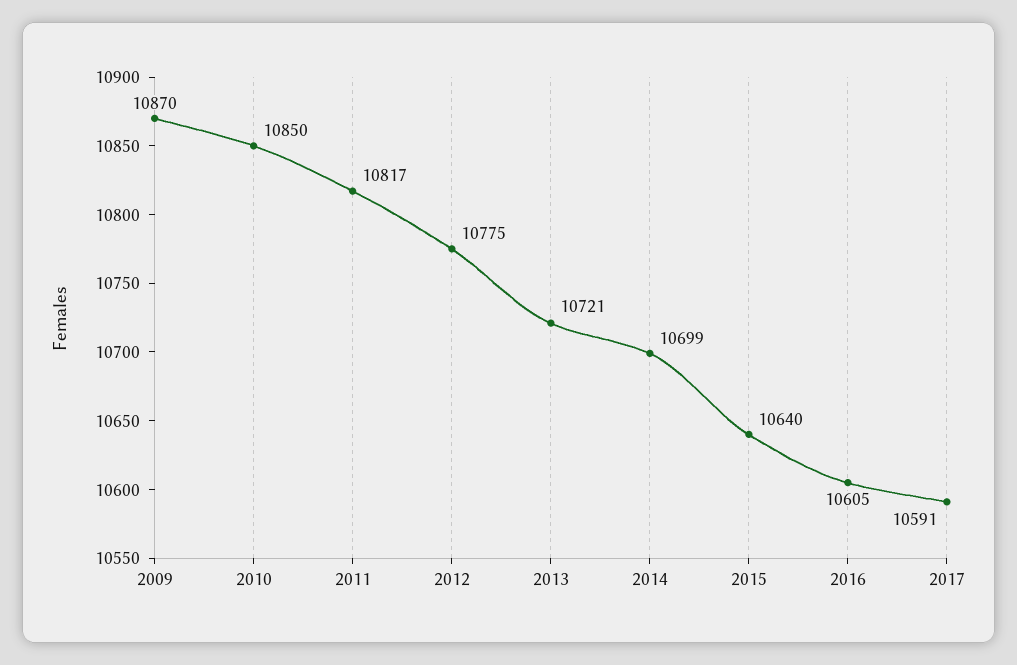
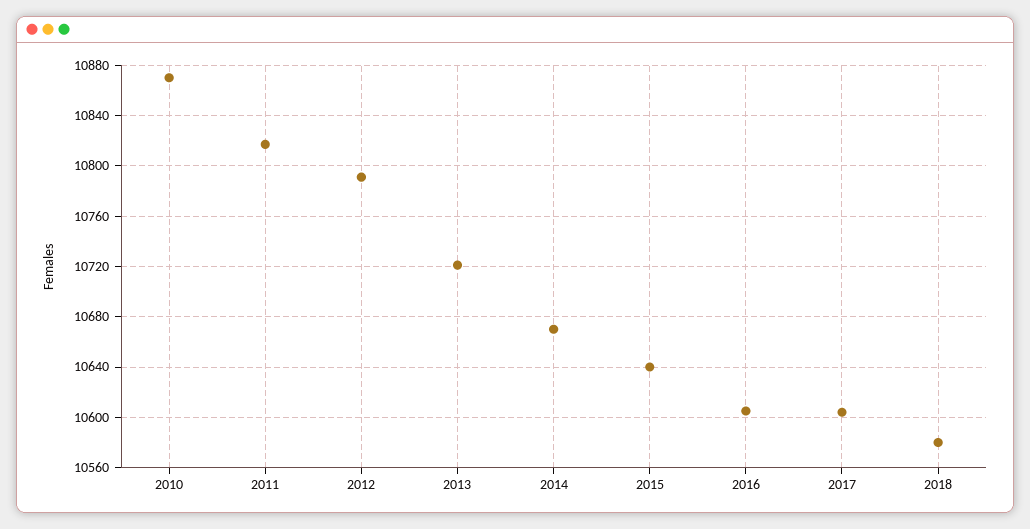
2009: 10870 -> none
2010: 10850 -> 10870
2012: 10775 -> 10790
2014: 10699 -> 10670
2017: 10591 -> 10605
2018: none -> 10580

